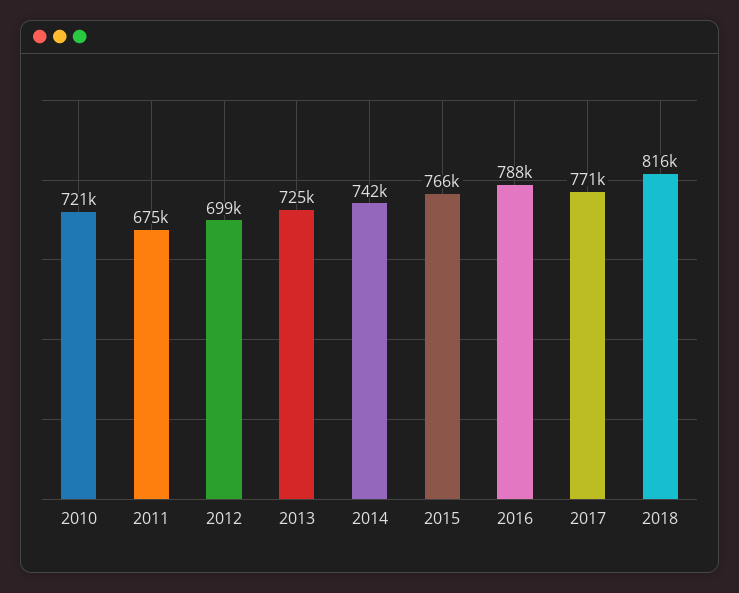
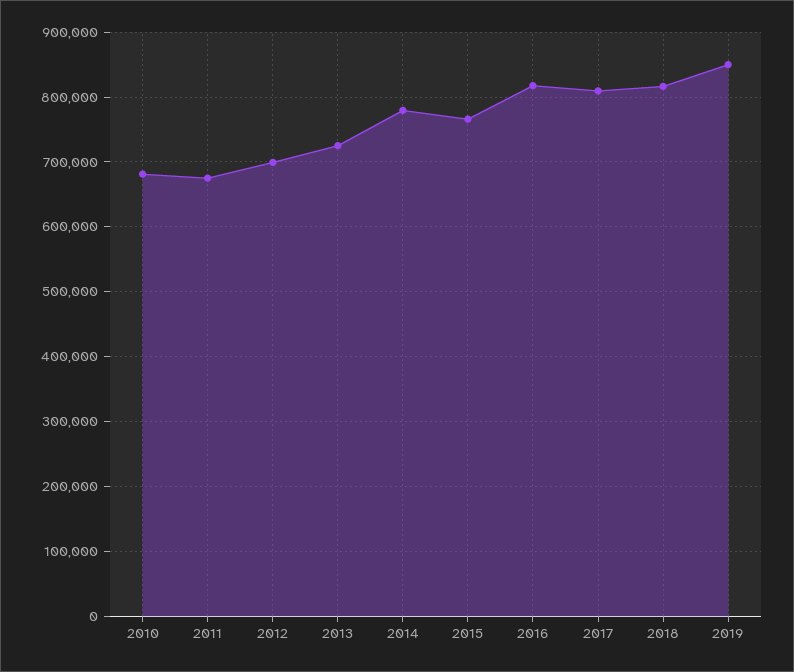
2010: 721000 -> 680000
2014: 742000 -> 780000
2016: 788000 -> 820000
2017: 771000 -> 810000
2019: none -> 850000

